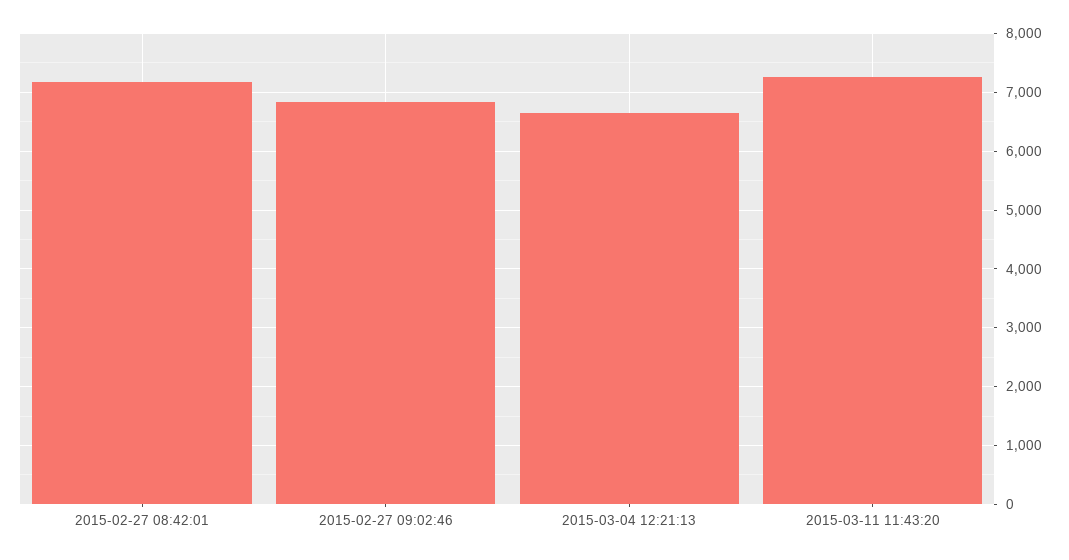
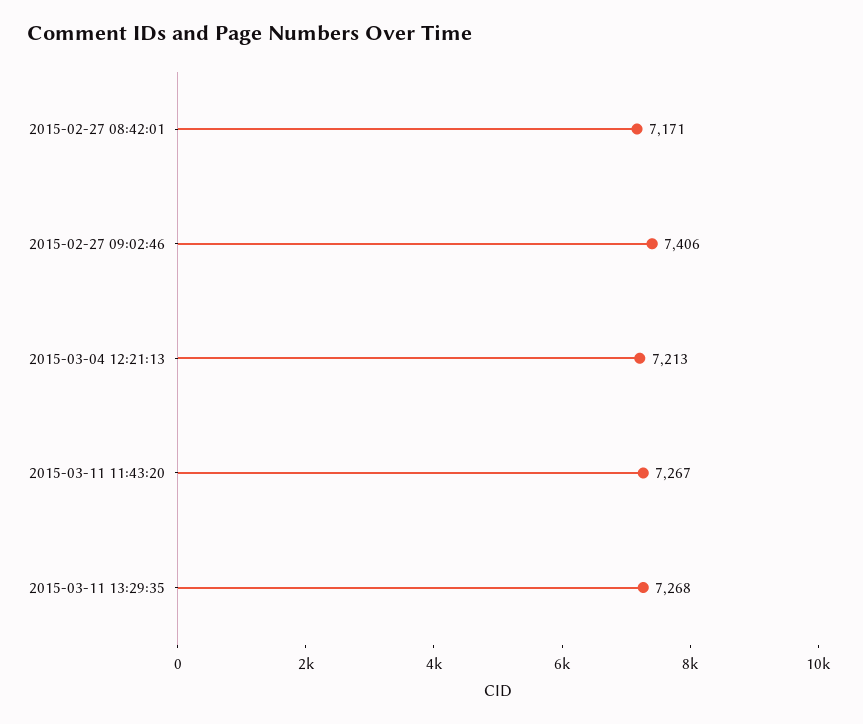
2015-02-27 09:02:46: 6800 -> 7406
2015-03-04 12:21:13: 6600 -> 7213
2015-03-11 13:29:35: none -> 7268

